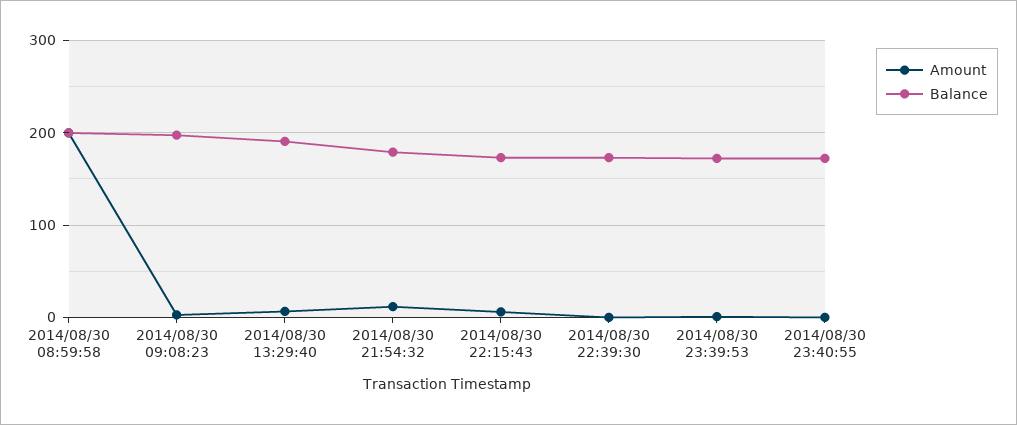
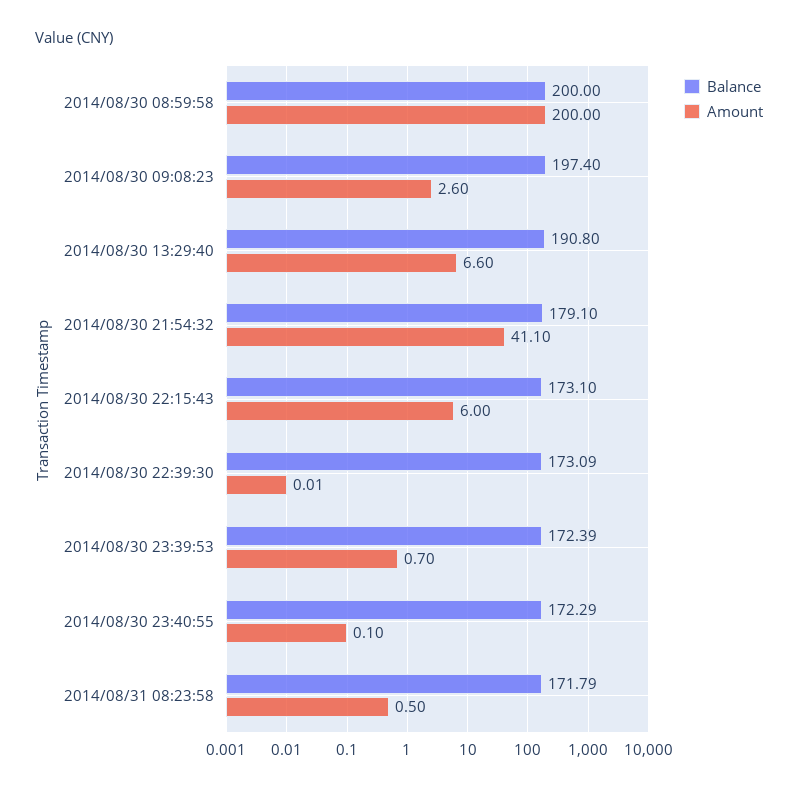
Amount, 2014/08/30 21:54:32: 10 -> 41.1
Balance, 2014/08/31 08:23:58: none -> 171.79
Amount, 2014/08/31 08:23:58: none -> 0.5

